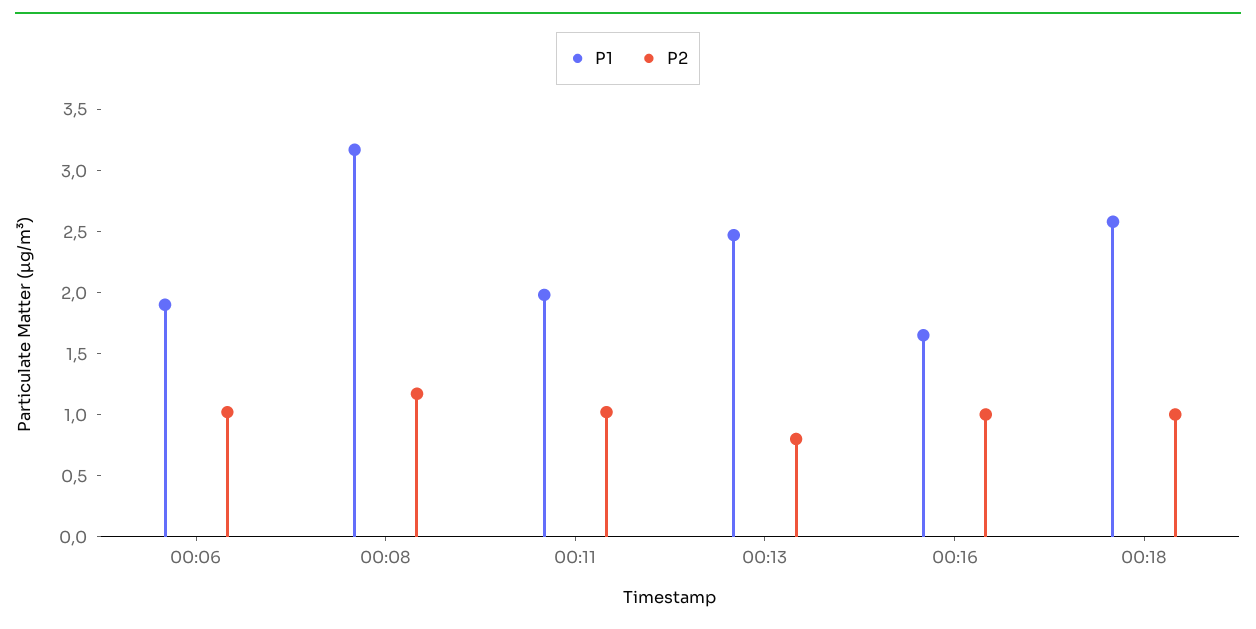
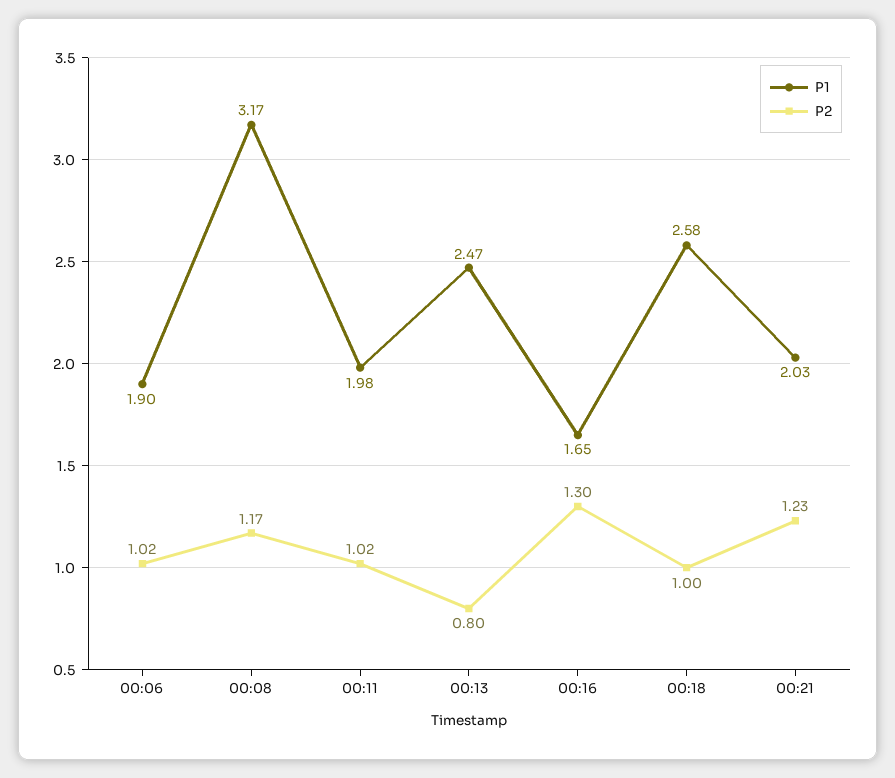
P2, 00:16: 1 -> 1.3
P1, 00:21: none -> 2.03
P2, 00:21: none -> 1.23

